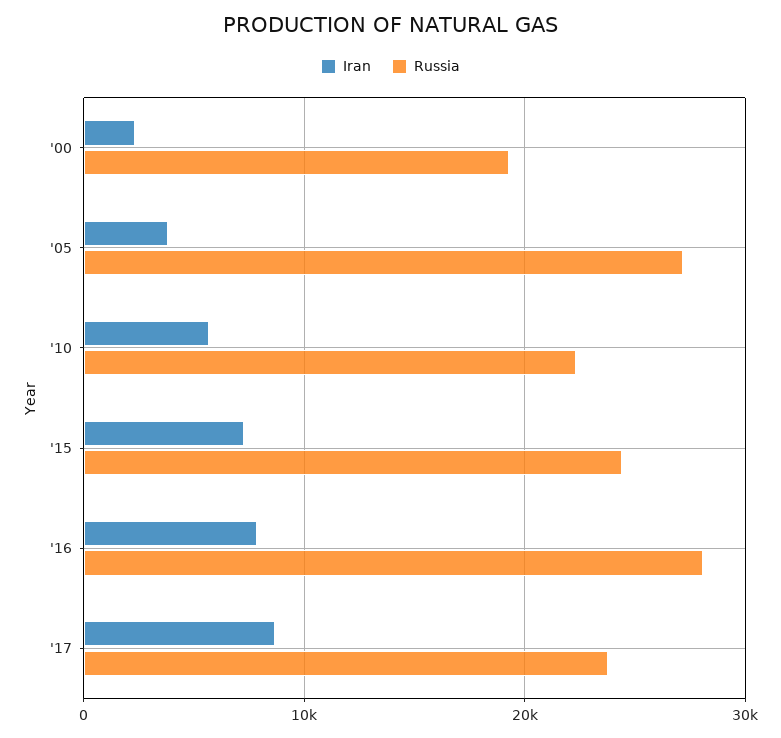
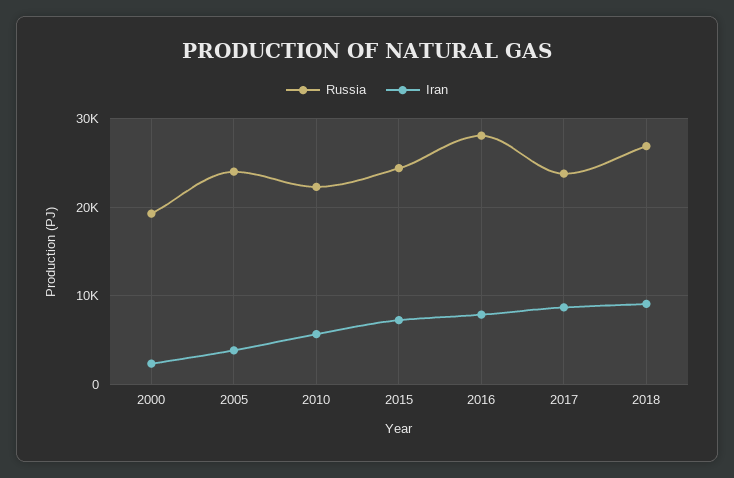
Russia, '05: 27000 -> 24000
Russia, 2018: none -> 27000
Iran, 2018: none -> 9000

